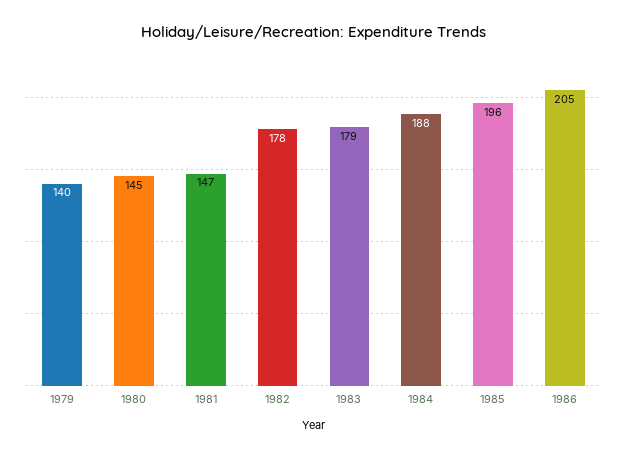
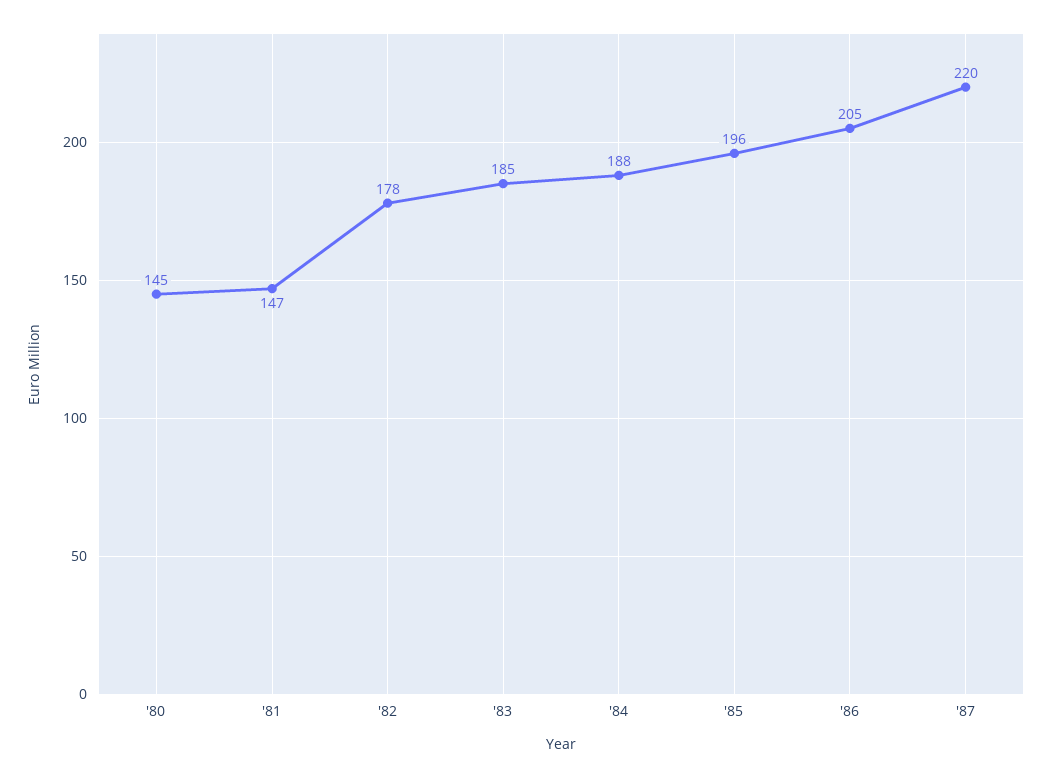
1979: 140 -> none
1983: 179 -> 185
'87: none -> 220

